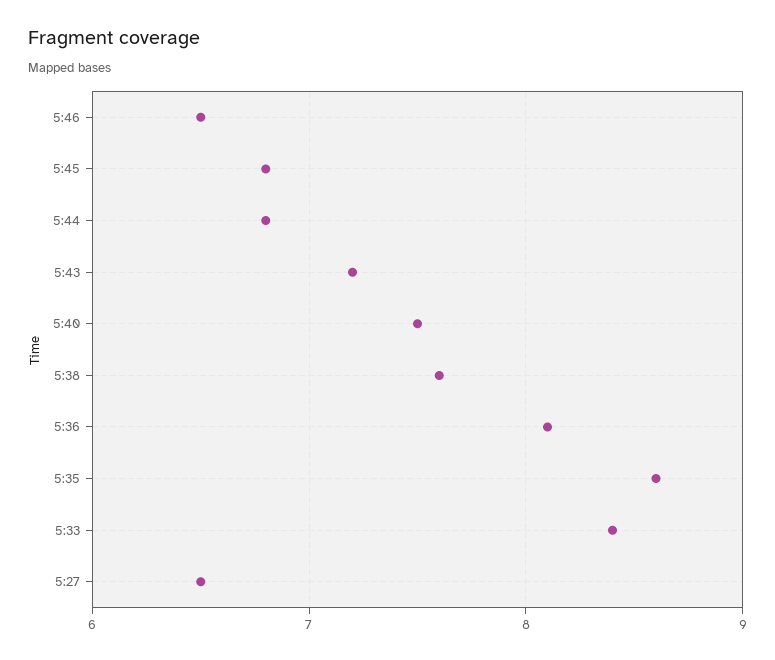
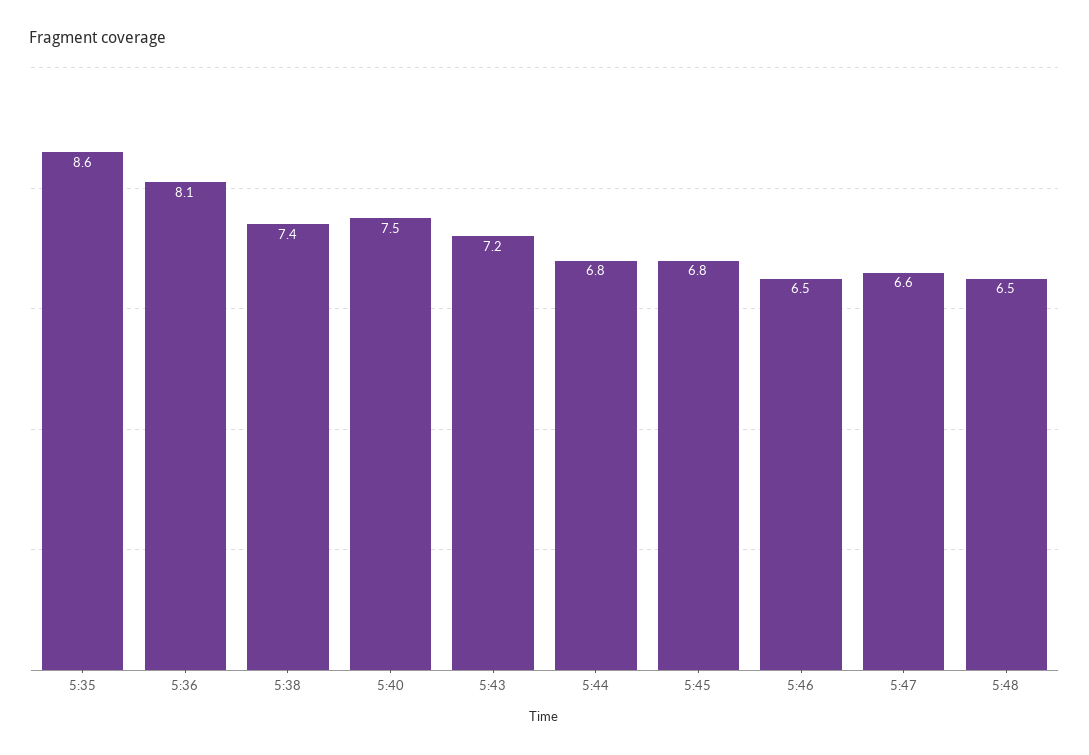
5:38: 7.6 -> 7.4
5:33: 8.4 -> none
5:27: 6.5 -> none
5:47: none -> 6.6
5:48: none -> 6.5

